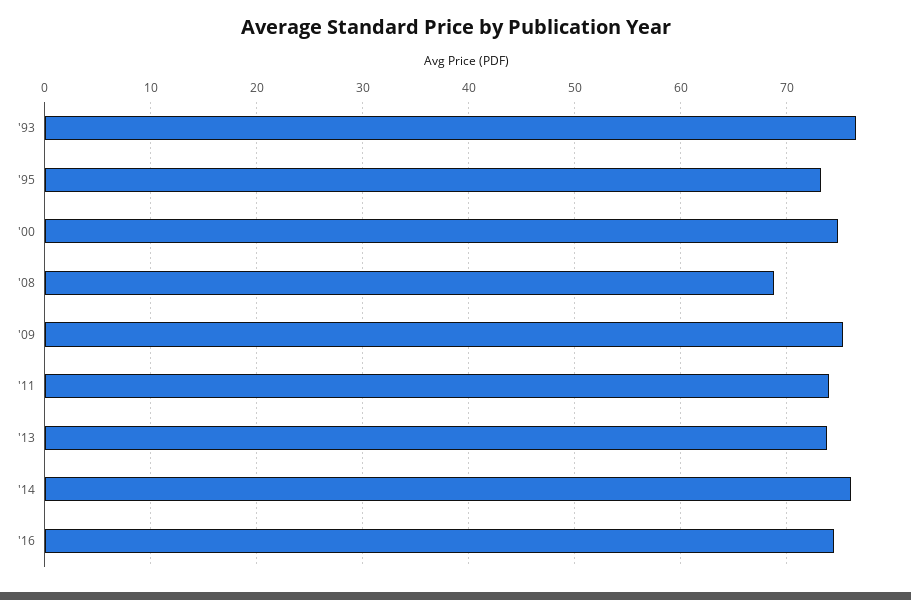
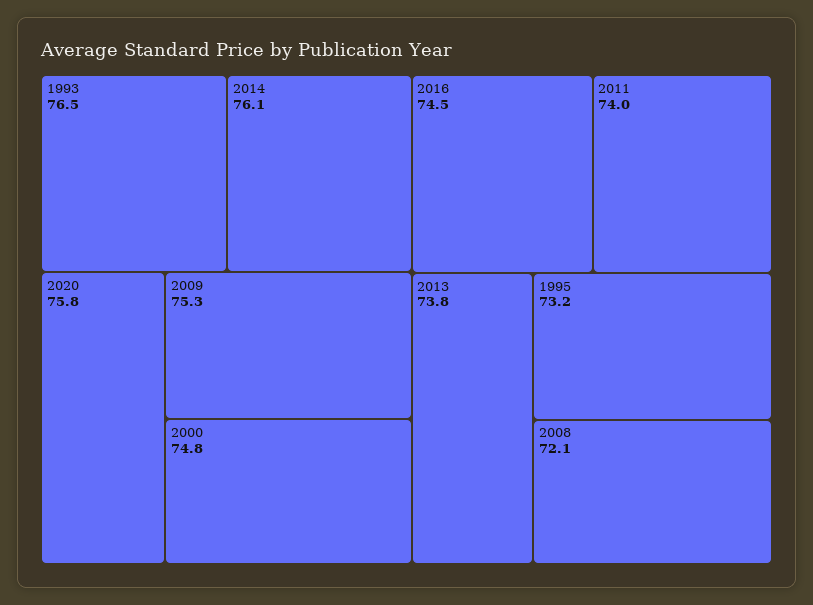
'08: 69 -> 72.1
2020: none -> 75.8

